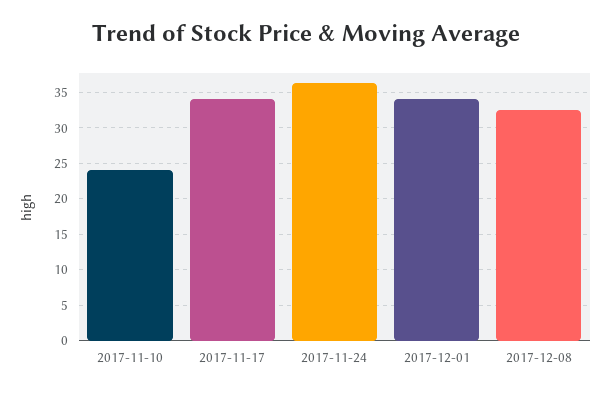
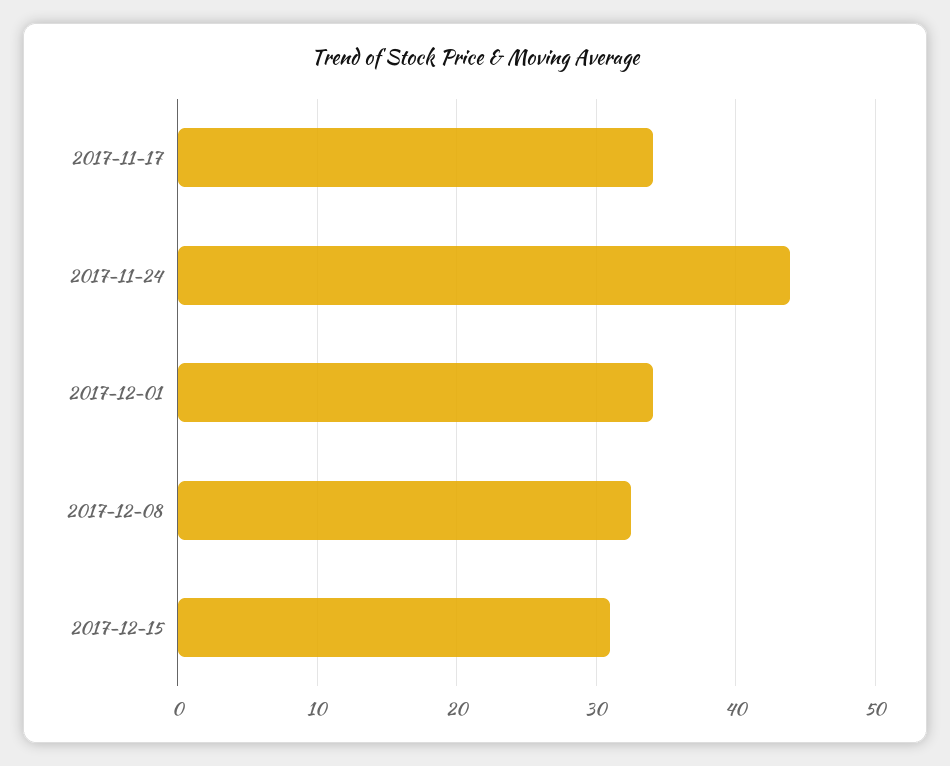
2017-11-10: 24 -> none
2017-11-24: 36 -> 44
2017-12-15: none -> 31

